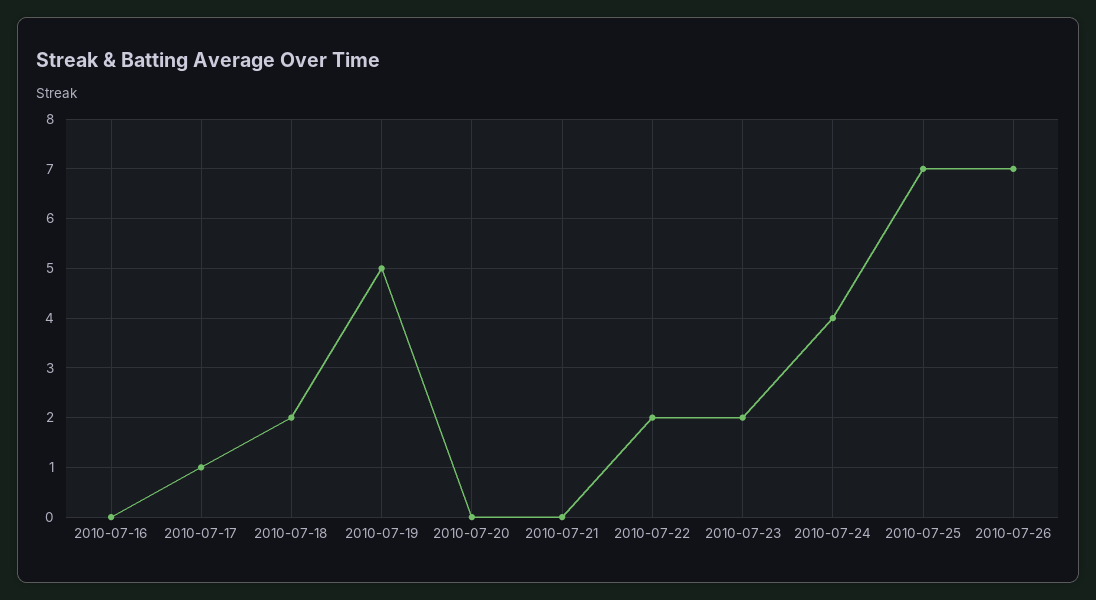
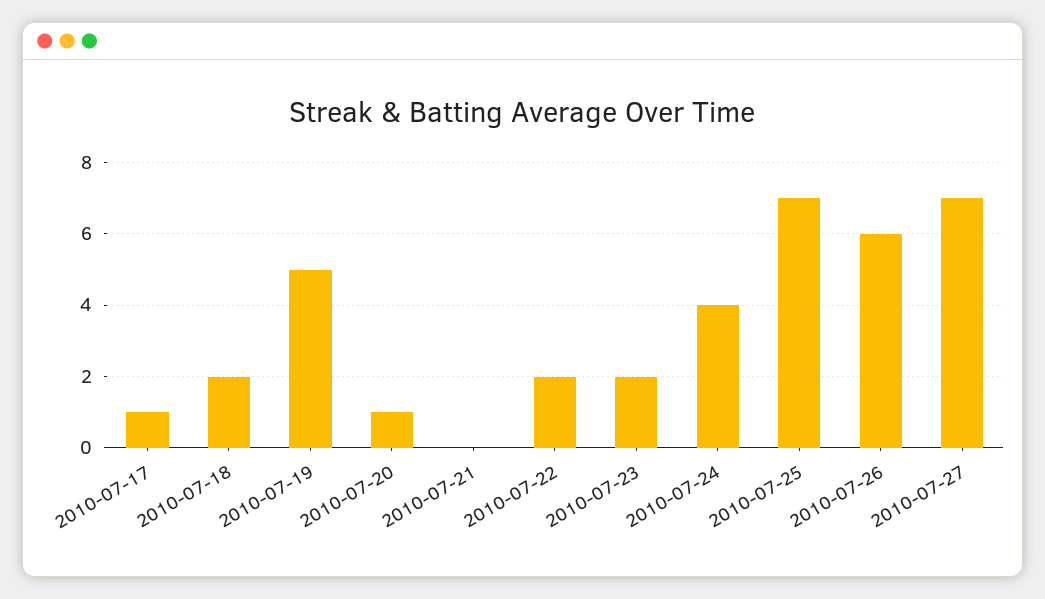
2010-07-16: 0 -> none
2010-07-20: 0 -> 1
2010-07-26: 7 -> 6
2010-07-27: none -> 7

